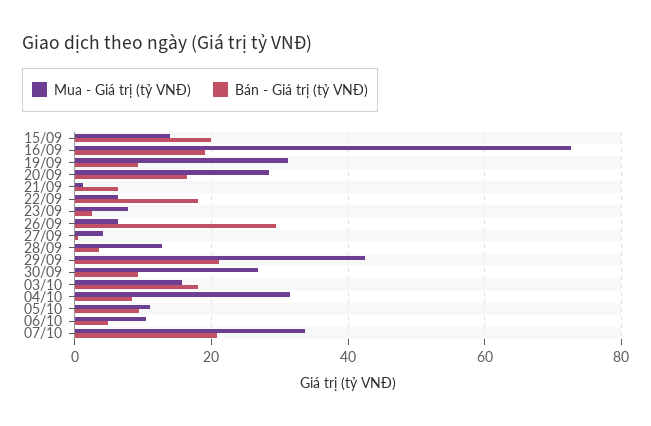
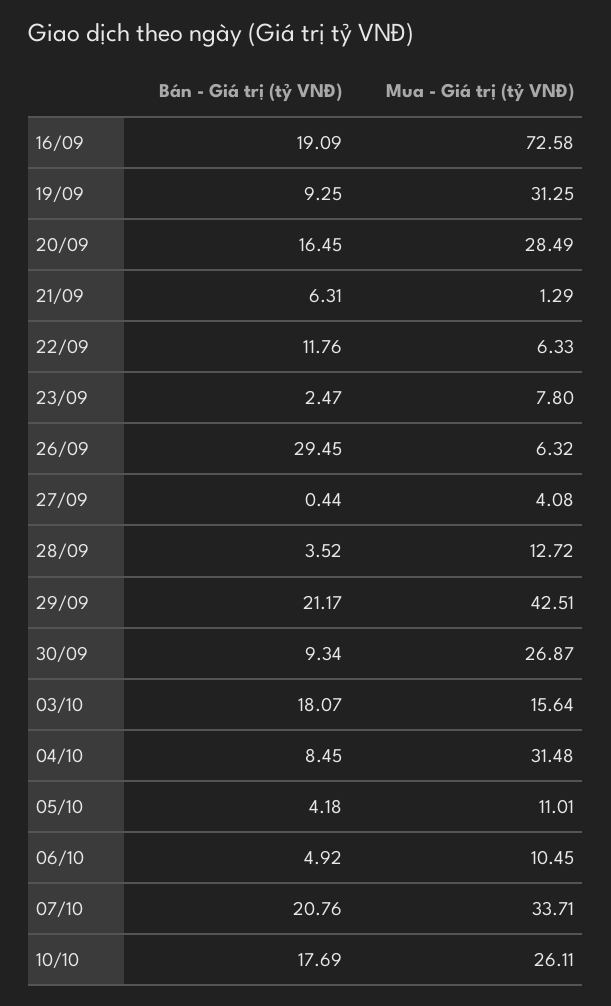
Mua - Giá trị (tỷ VNĐ), 15/09: 14 -> none
Bán - Giá trị (tỷ VNĐ), 15/09: 20 -> none
Bán - Giá trị (tỷ VNĐ), 22/09: 18 -> 11.76
Bán - Giá trị (tỷ VNĐ), 05/10: 10 -> 4.18
Bán - Giá trị (tỷ VNĐ), 10/10: none -> 17.69
Mua - Giá trị (tỷ VNĐ), 10/10: none -> 26.11

